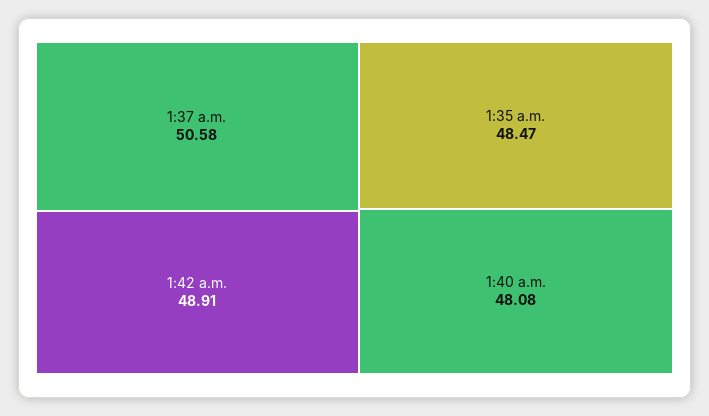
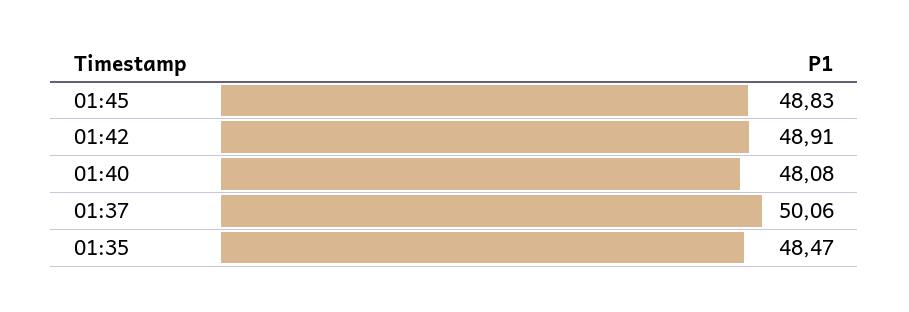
1:37 a.m.: 50.58 -> 50.06
01:45: none -> 48.83

